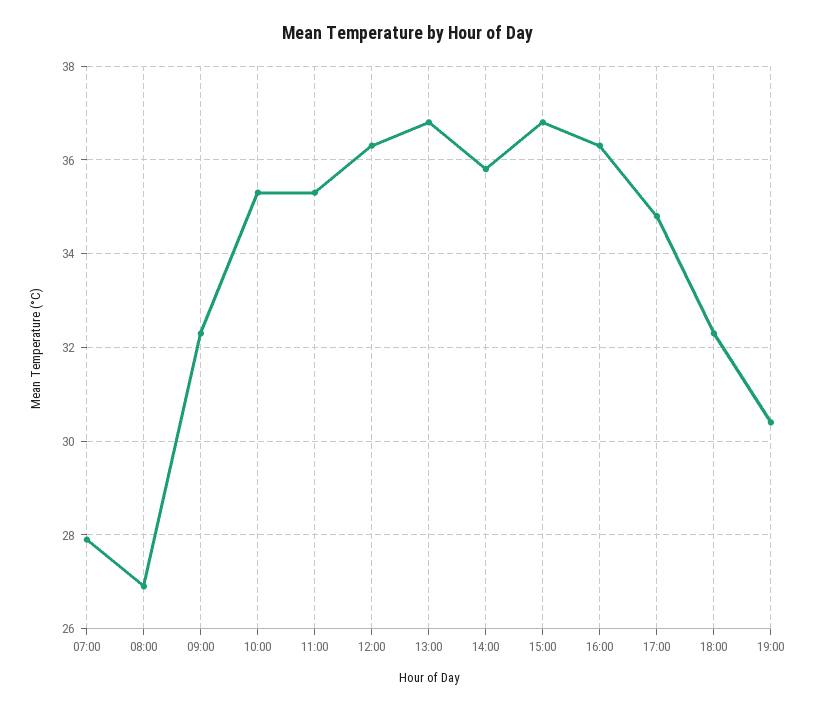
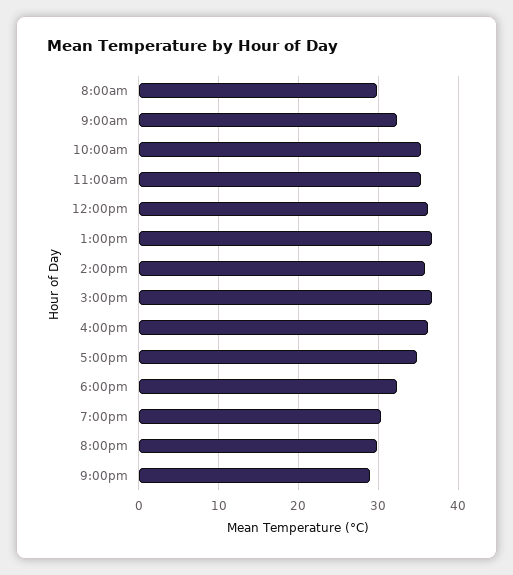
07:00: 28 -> none
08:00: 27 -> 30
8:00pm: none -> 30
9:00pm: none -> 29

